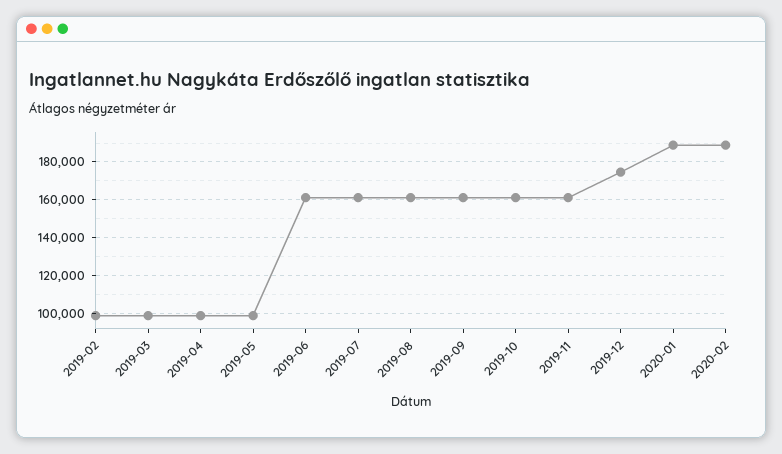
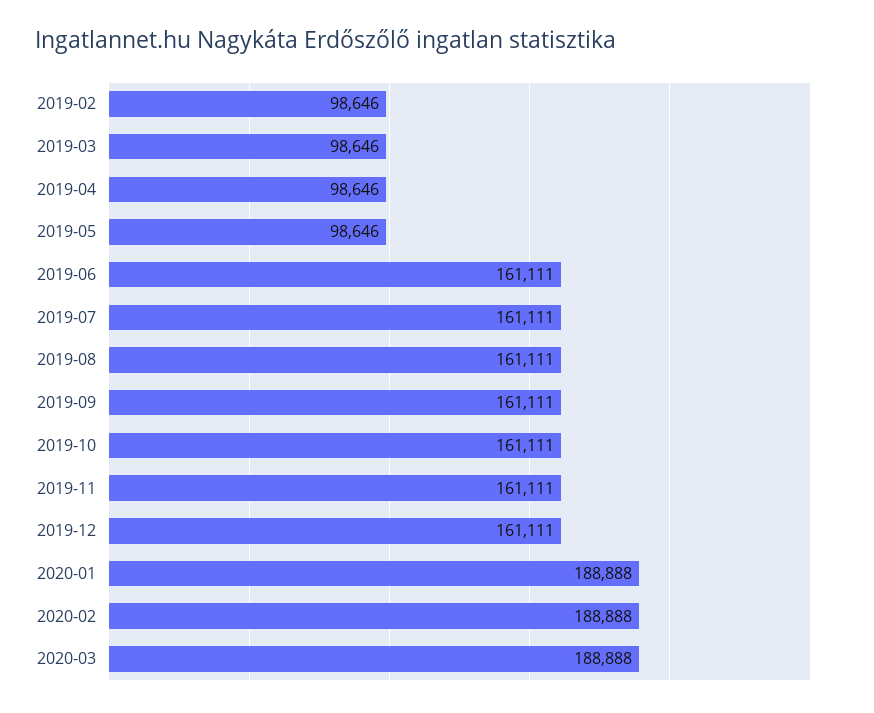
2019-12: 175000 -> 161111
2020-03: none -> 188888

